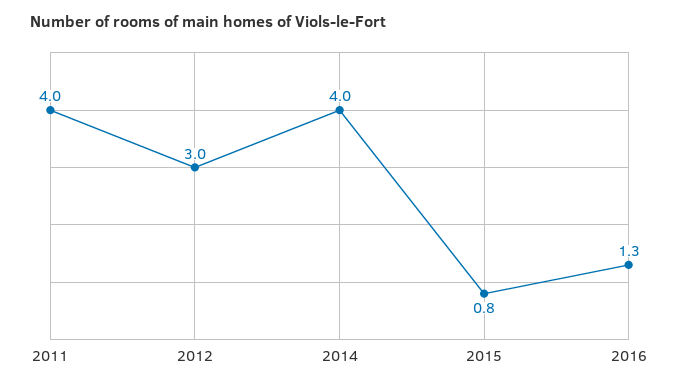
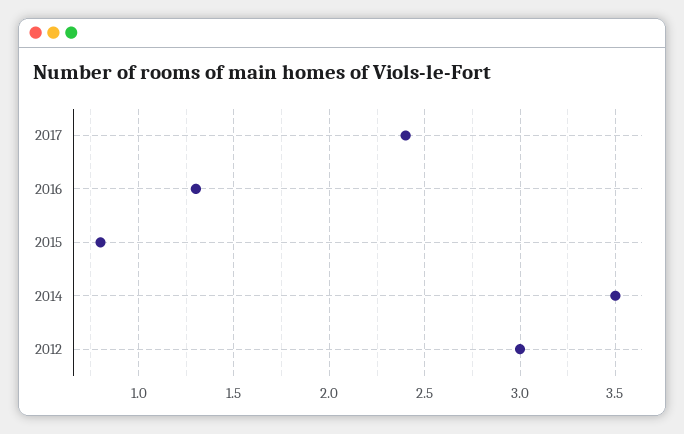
2011: 4 -> none
2014: 4 -> 3.5
2017: none -> 2.4

